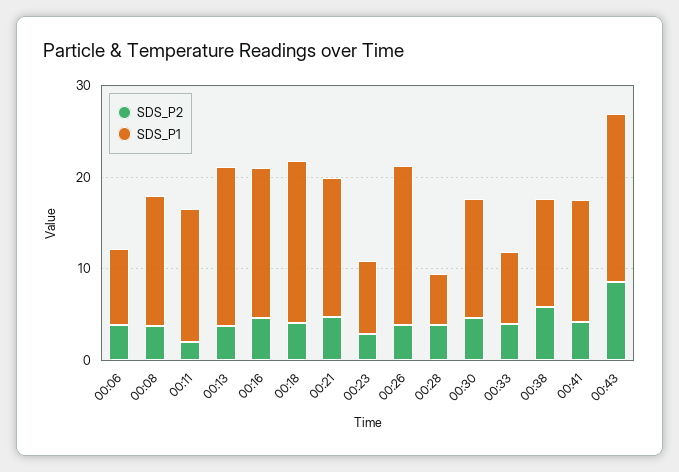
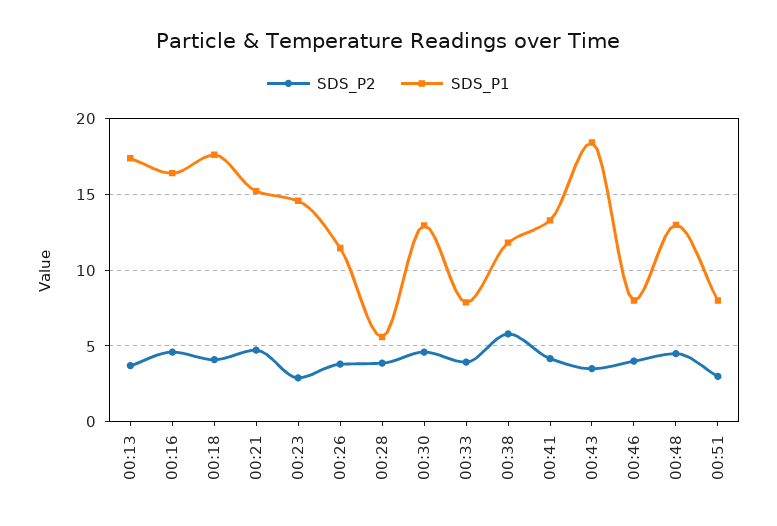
SDS_P2, 00:06: 4 -> none
SDS_P1, 00:06: 8 -> none
SDS_P2, 00:08: 4 -> none
SDS_P1, 00:08: 14 -> none
SDS_P2, 00:11: 2 -> none
SDS_P1, 00:11: 14 -> none
SDS_P1, 00:23: 8 -> 14.5
SDS_P1, 00:26: 18 -> 11.5
SDS_P2, 00:43: 8 -> 3.5
SDS_P2, 00:46: none -> 4
SDS_P1, 00:46: none -> 8
SDS_P2, 00:48: none -> 4.5
SDS_P1, 00:48: none -> 13
SDS_P2, 00:51: none -> 3
SDS_P1, 00:51: none -> 8

